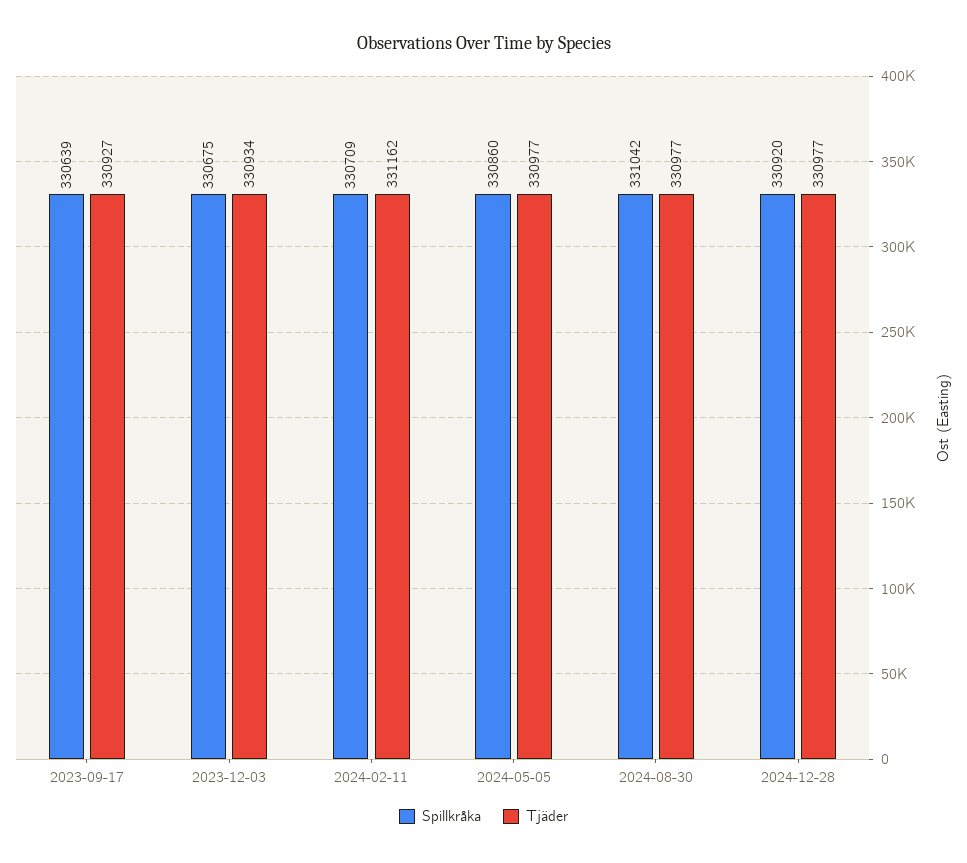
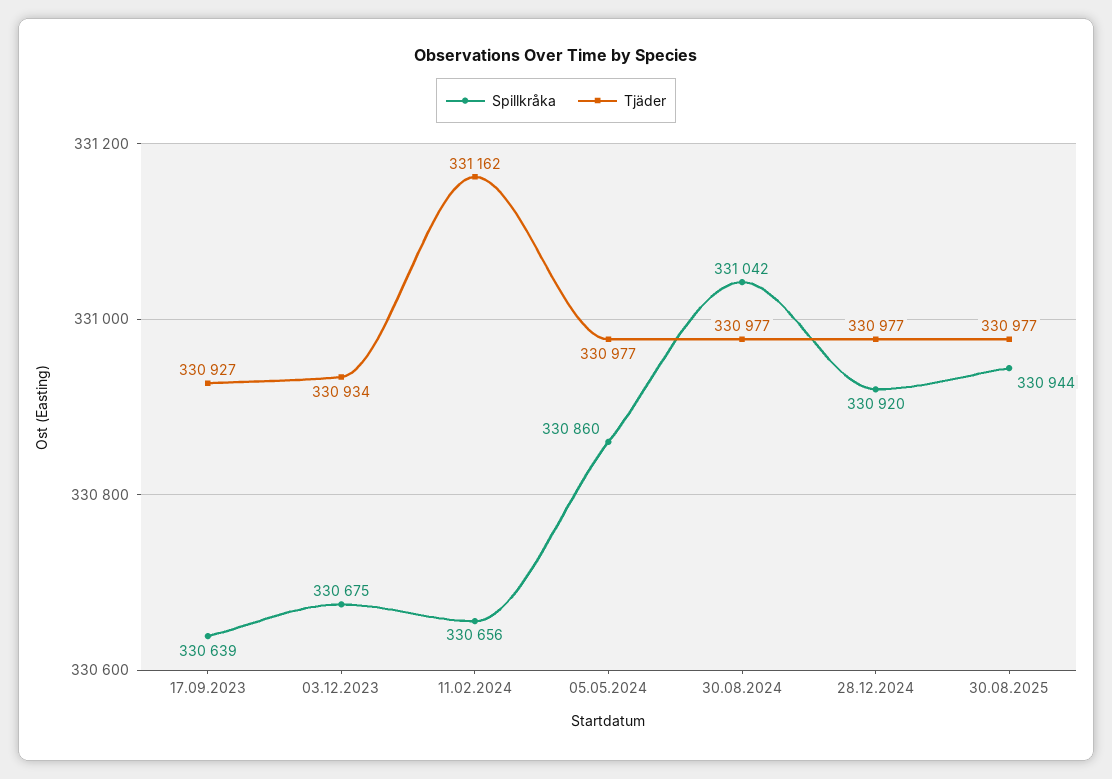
Spillkråka, 2024-02-11: 330709 -> 330656
Spillkråka, 30.08.2025: none -> 330944
Tjäder, 30.08.2025: none -> 330977

